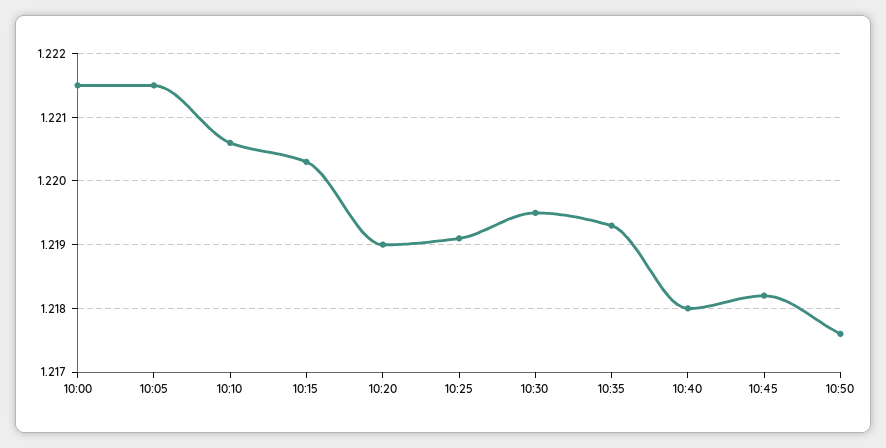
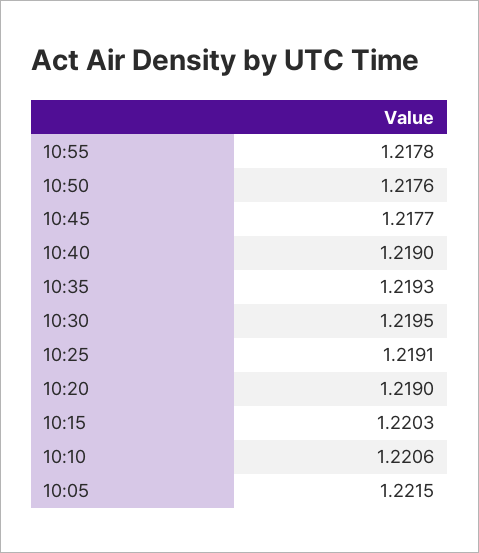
10:00: 1.2215 -> none
10:40: 1.218 -> 1.219
10:45: 1.2182 -> 1.2177
10:55: none -> 1.2178

